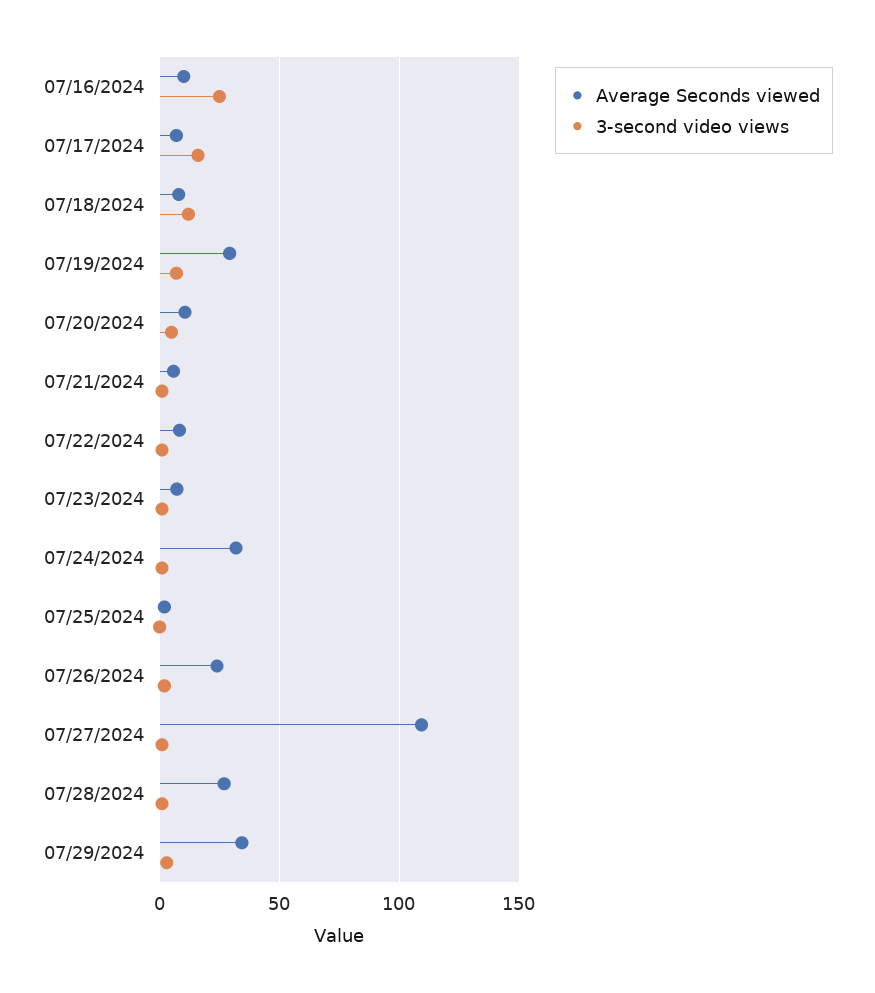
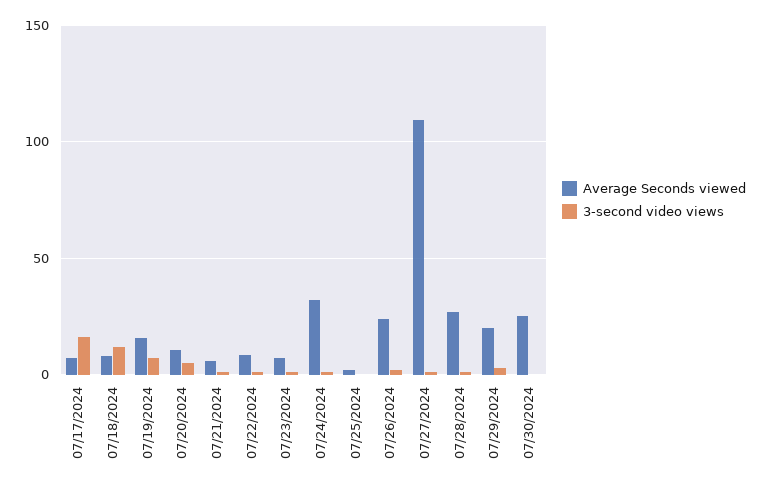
Average Seconds viewed, 07/16/2024: 10 -> none
3-second video views, 07/16/2024: 25 -> none
Average Seconds viewed, 07/19/2024: 30 -> 15
Average Seconds viewed, 07/29/2024: 35 -> 20
Average Seconds viewed, 07/30/2024: none -> 25
3-second video views, 07/30/2024: none -> 0

